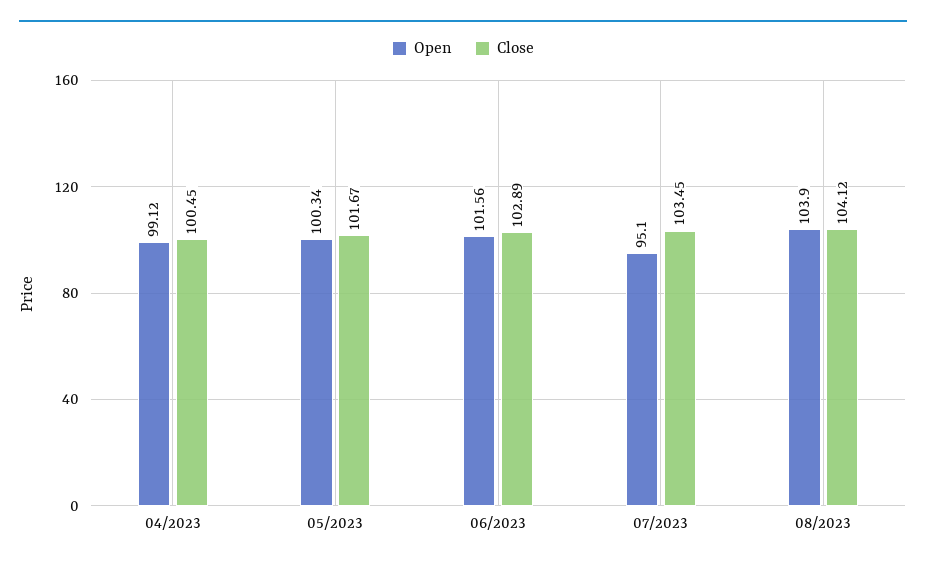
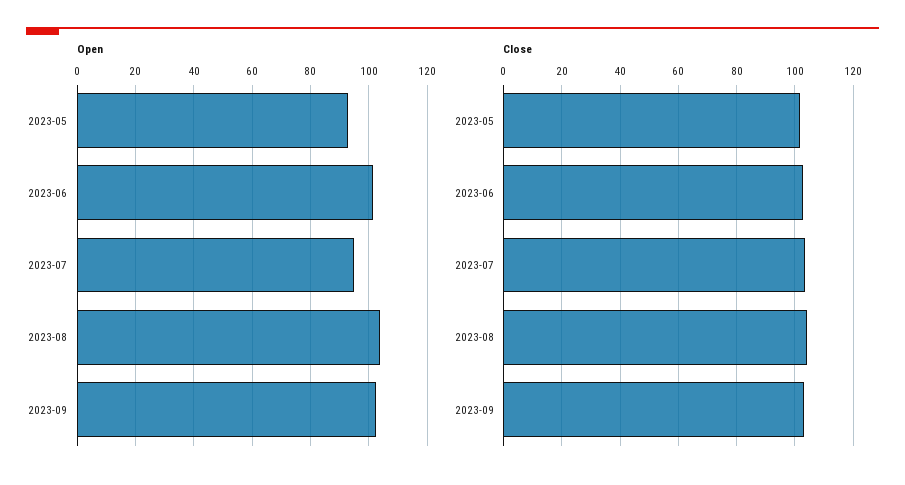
Open, 04/2023: 99.12 -> none
Close, 04/2023: 100.45 -> none
Open, 05/2023: 100.34 -> 92.5
Open, 2023-09: none -> 102.5
Close, 2023-09: none -> 102.5

